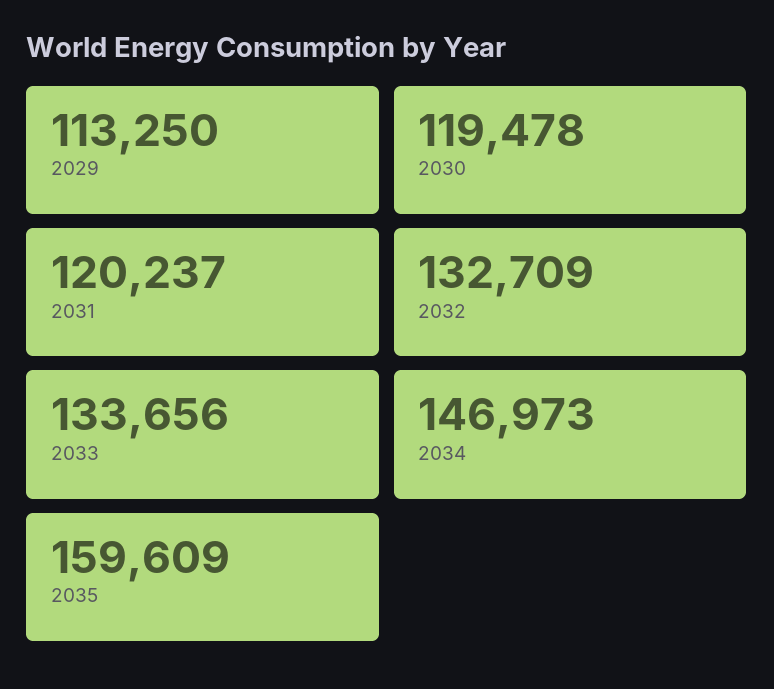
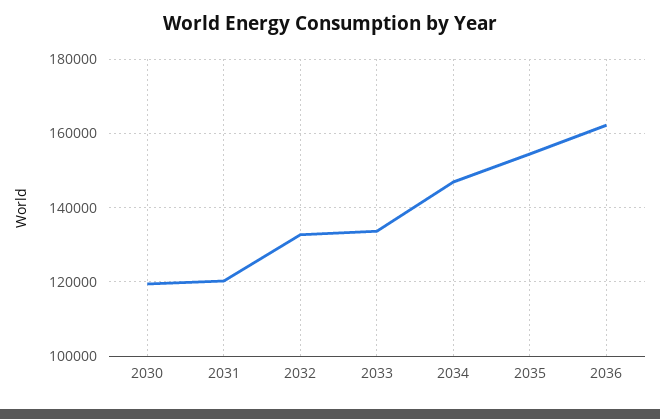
2029: 113250 -> none
2035: 159609 -> 154000
2036: none -> 162000

